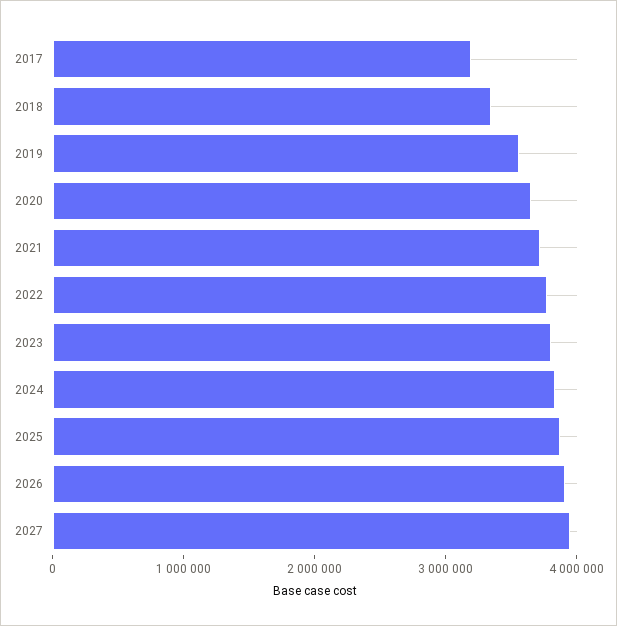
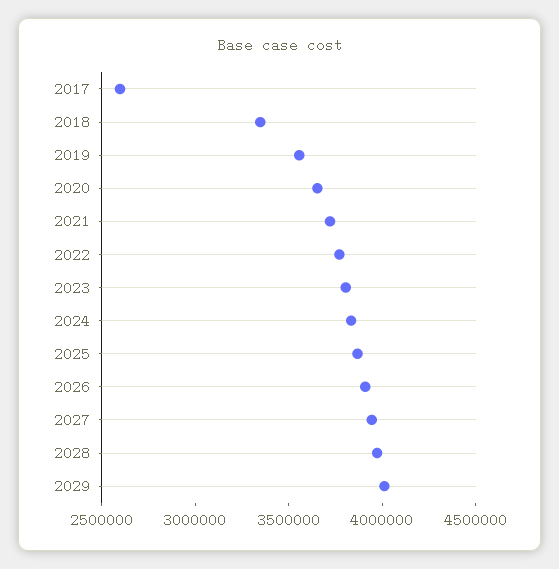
2017: 3200000 -> 2600000
2028: none -> 4000000
2029: none -> 4000000

